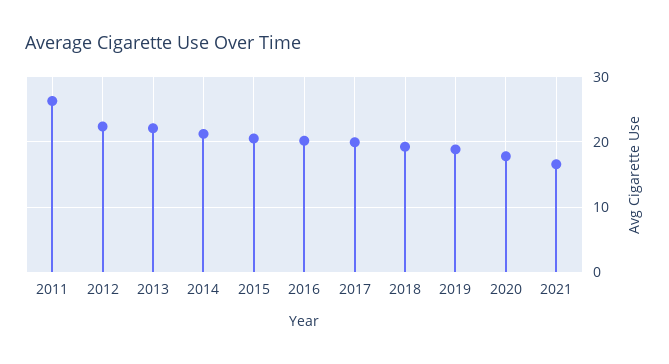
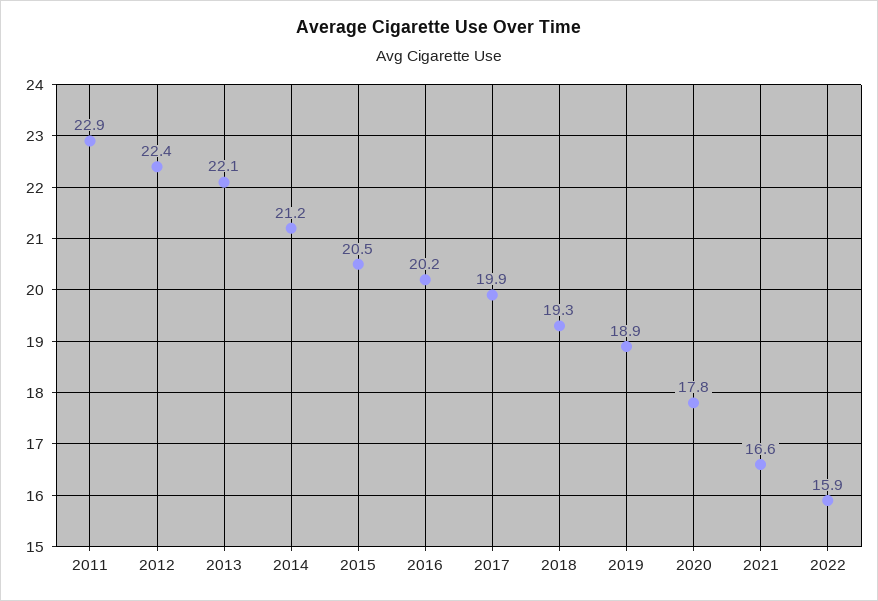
2011: 26 -> 22.9
2022: none -> 15.9

